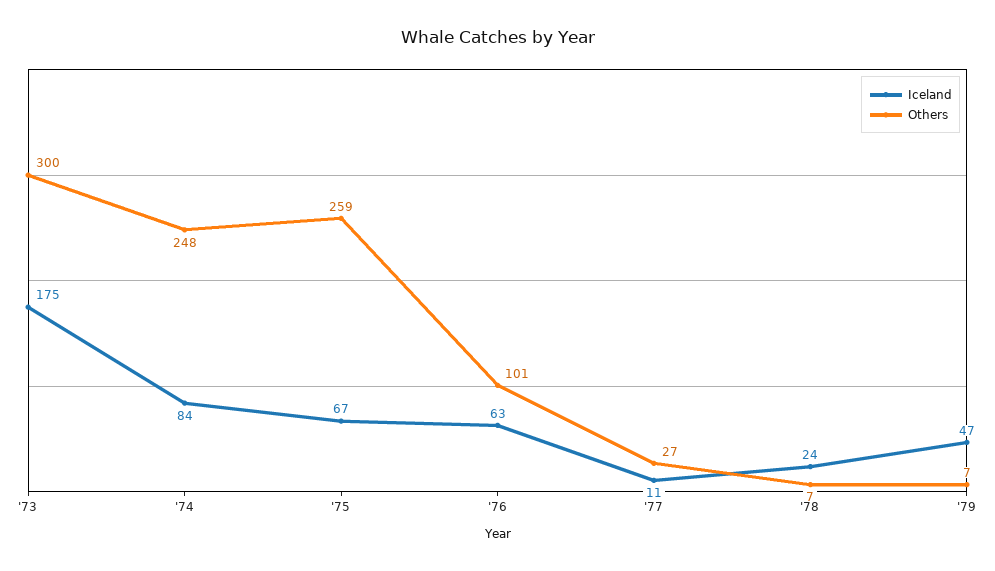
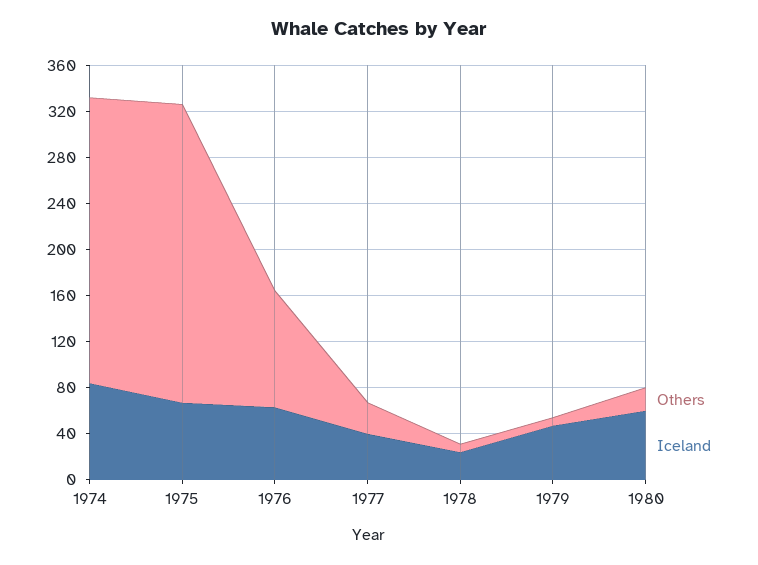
Iceland, '73: 175 -> none
Others, '73: 300 -> none
Iceland, '77: 11 -> 40
Others, 1980: none -> 20
Iceland, 1980: none -> 60

